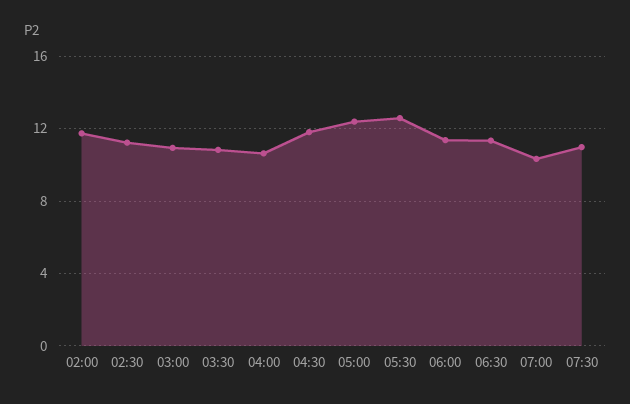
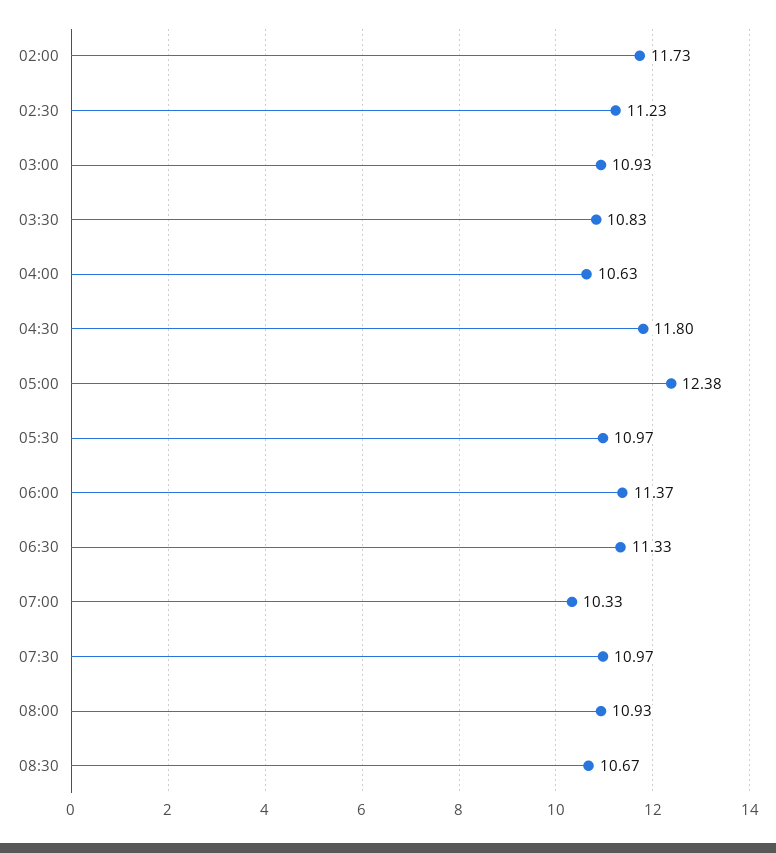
05:30: 12.5 -> 10.97
08:00: none -> 10.93
08:30: none -> 10.67

